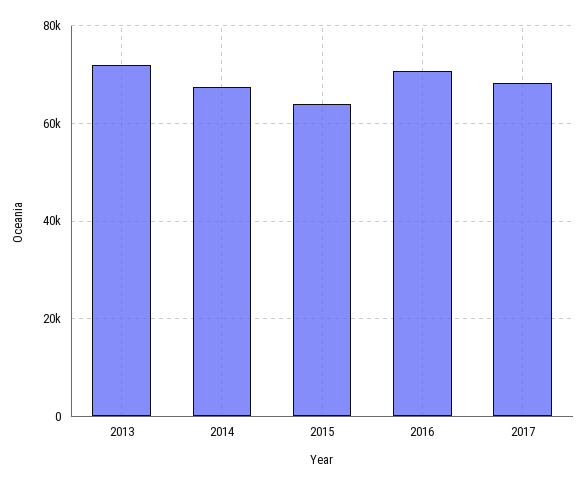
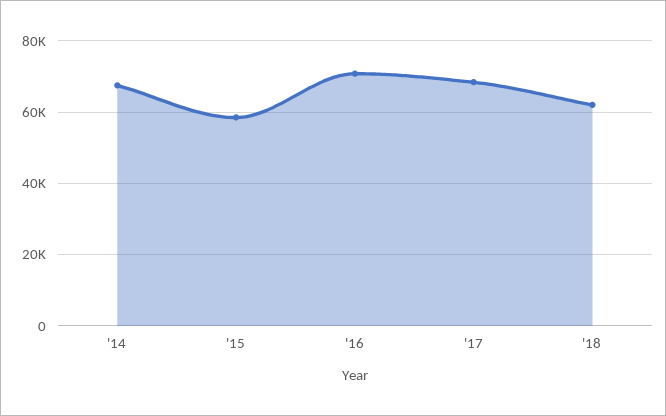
2013: 72000 -> none
2015: 64000 -> 58000
'18: none -> 62000

